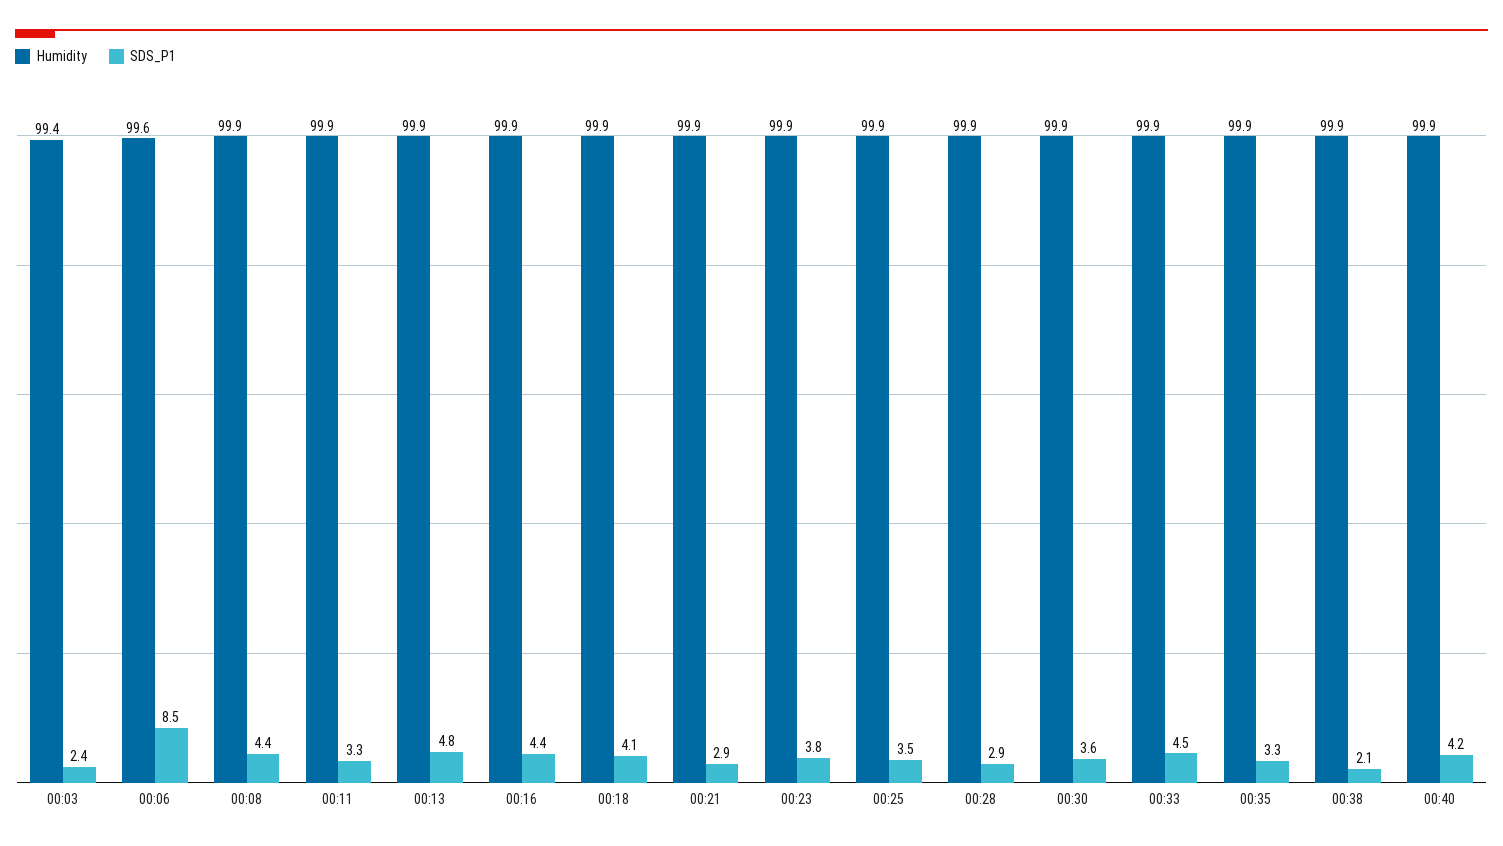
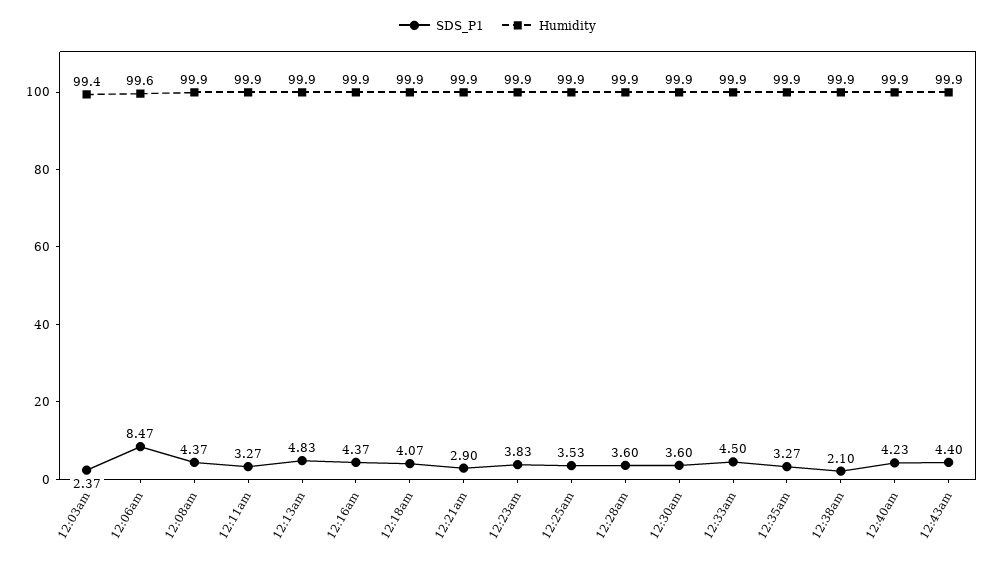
SDS_P1, 00:28: 2.9 -> 3.6
SDS_P1, 12:43am: none -> 4.4
Humidity, 12:43am: none -> 99.9

